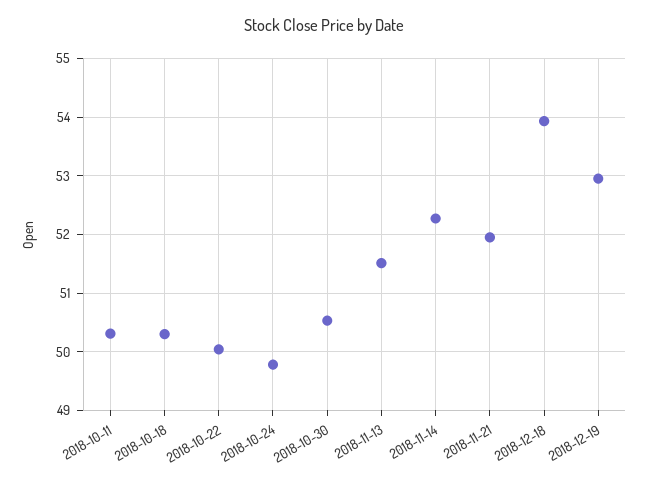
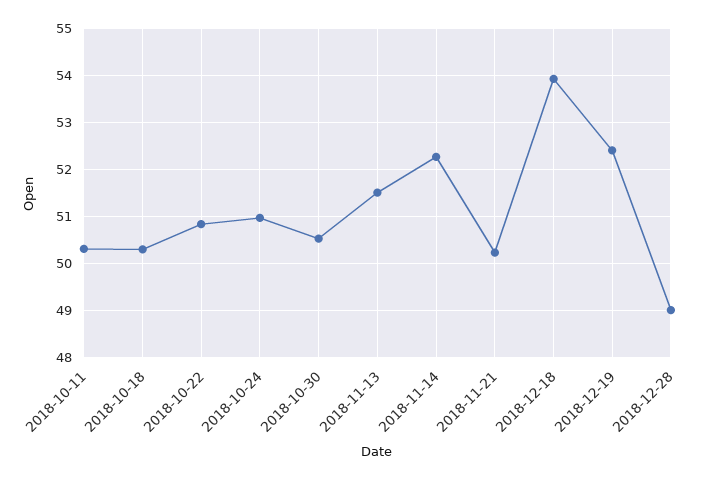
2018-10-22: 50 -> 50.8
2018-10-24: 49.8 -> 51
2018-11-21: 52 -> 50.2
2018-12-19: 53 -> 52.4
2018-12-28: none -> 49

